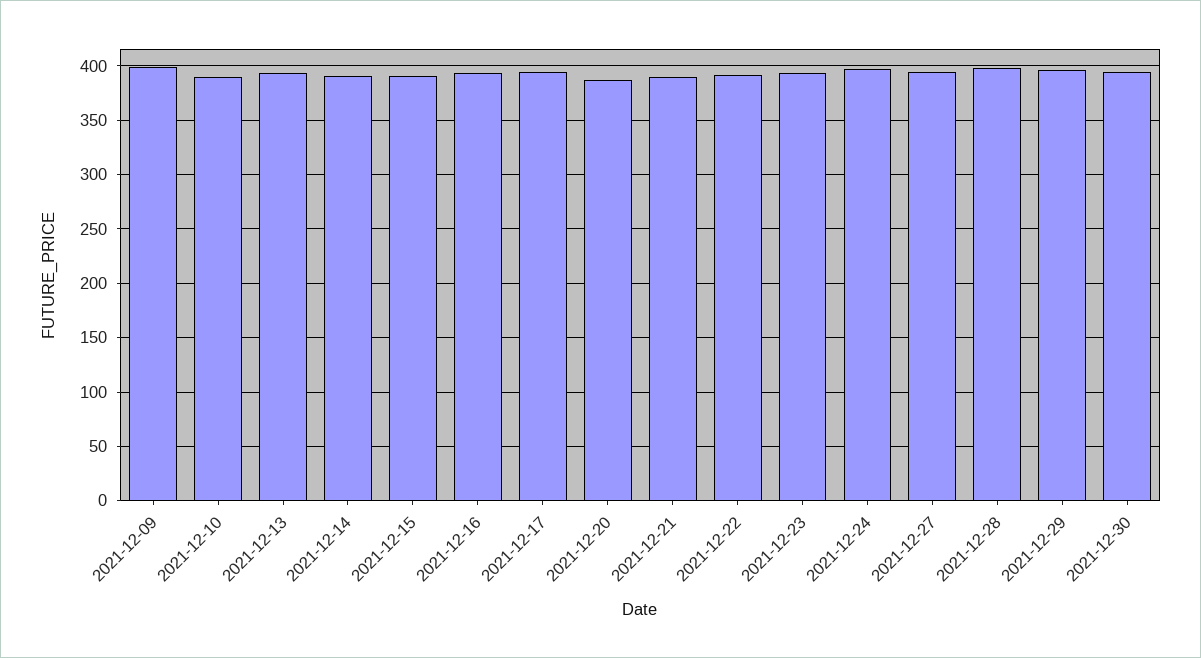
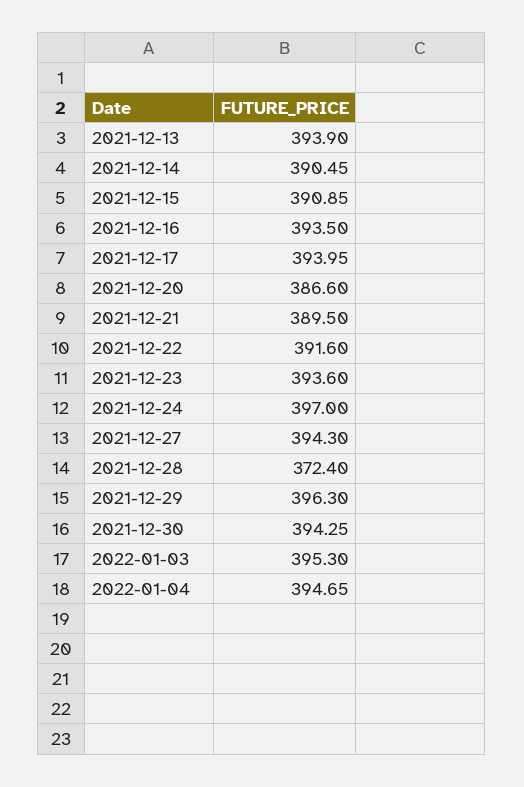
2021-12-09: 400 -> none
2021-12-10: 390 -> none
2021-12-28: 400 -> 372.4
2022-01-03: none -> 395.3
2022-01-04: none -> 394.65

